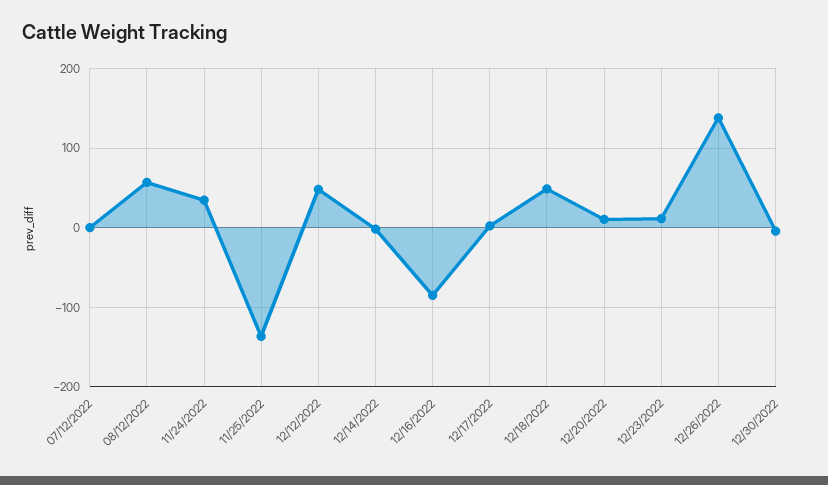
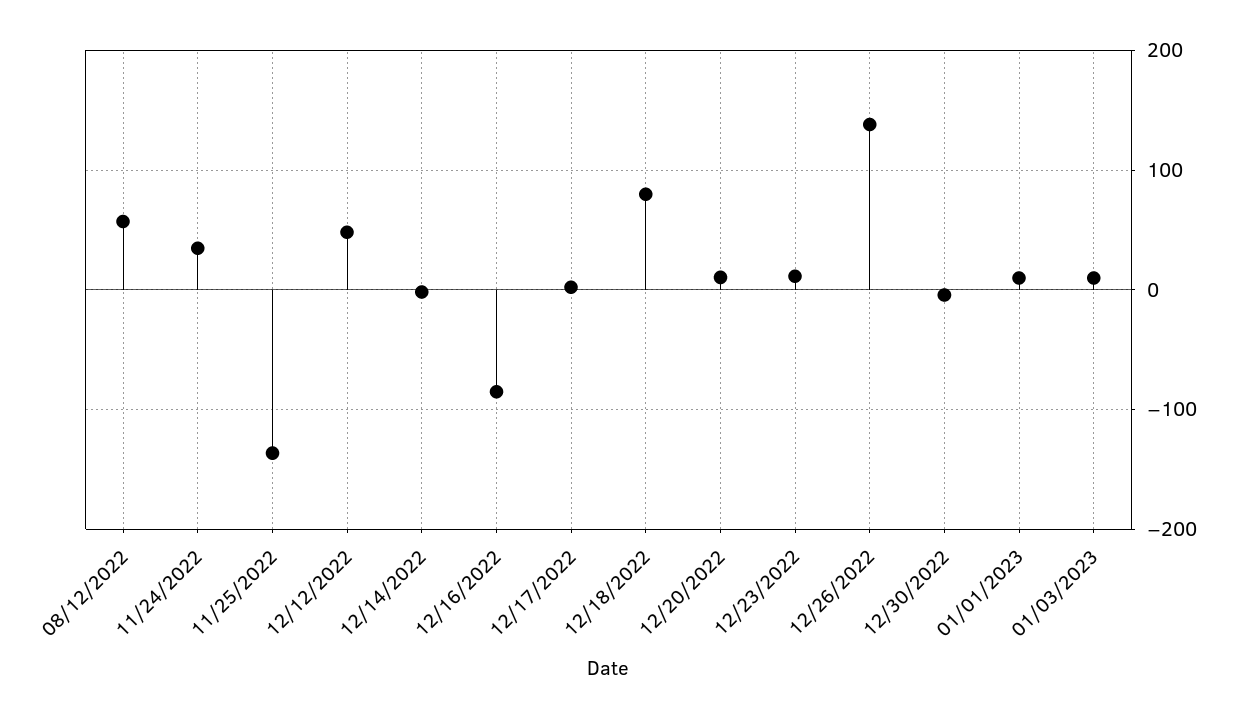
07/12/2022: 0 -> none
12/18/2022: 50 -> 80
01/01/2023: none -> 10
01/03/2023: none -> 10

